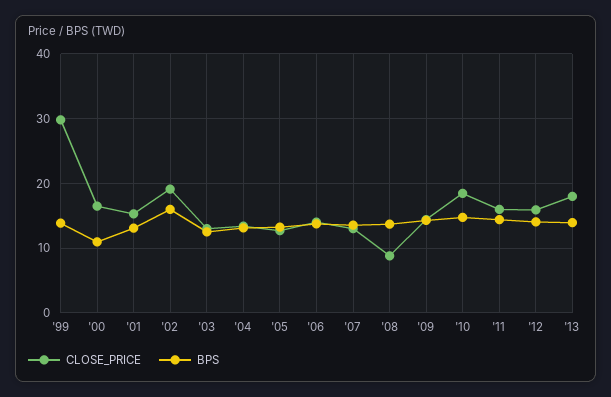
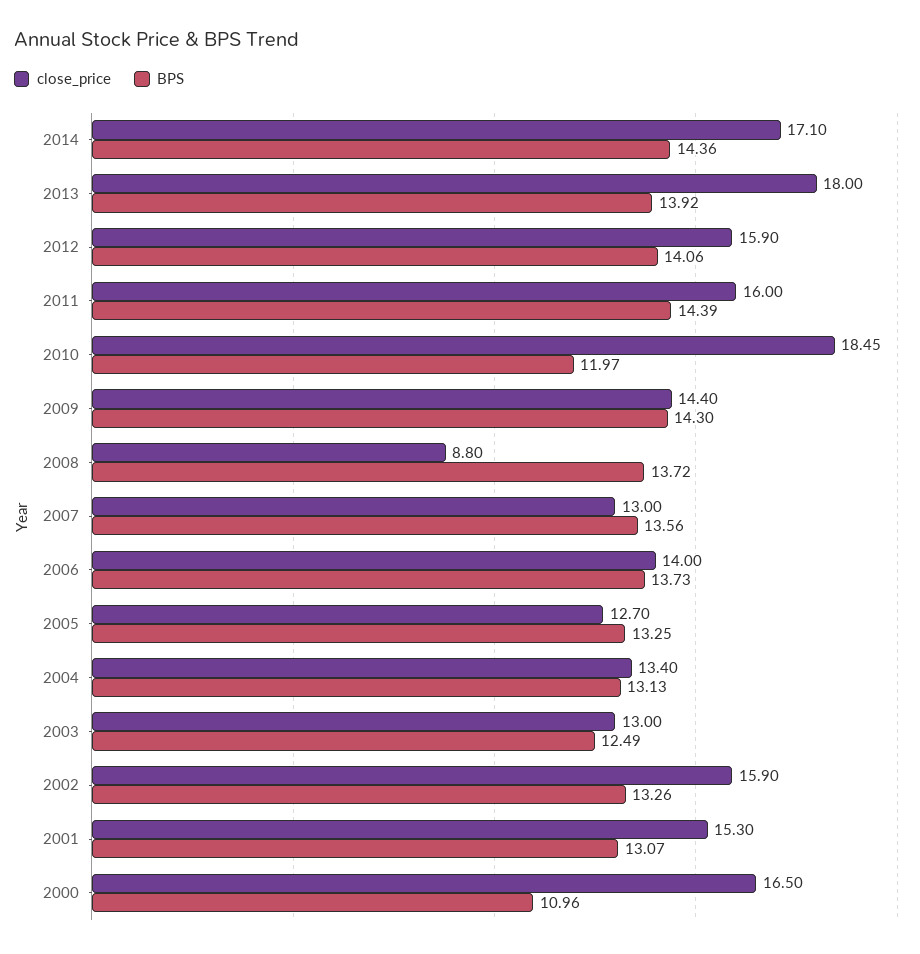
CLOSE_PRICE, '99: 30 -> none
BPS, '99: 14 -> none
CLOSE_PRICE, '02: 19 -> 15.9
BPS, '02: 16 -> 13.26
BPS, '10: 15 -> 11.97
CLOSE_PRICE, 2014: none -> 17.1
BPS, 2014: none -> 14.36

